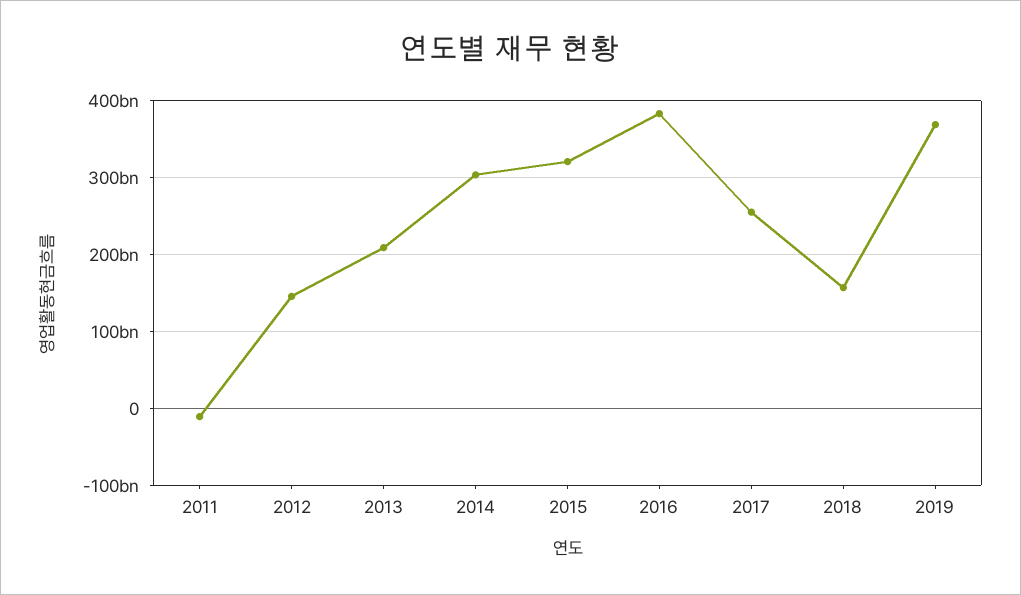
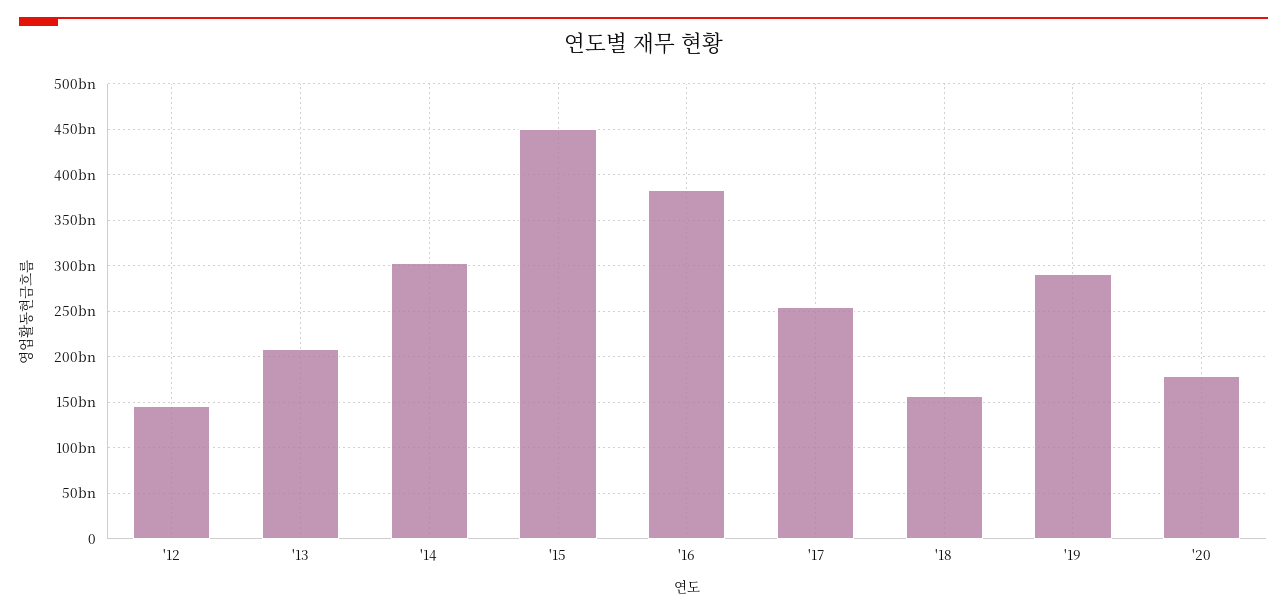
2011: -10000000000 -> none
2015: 320000000000 -> 450000000000
2019: 370000000000 -> 290000000000
'20: none -> 180000000000

